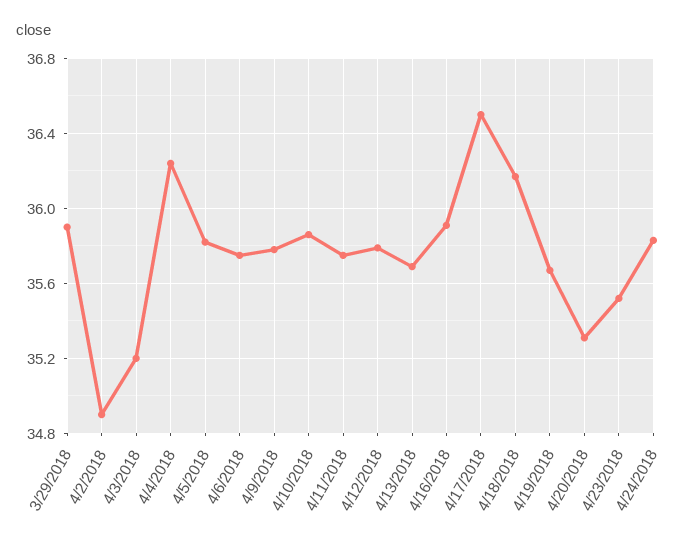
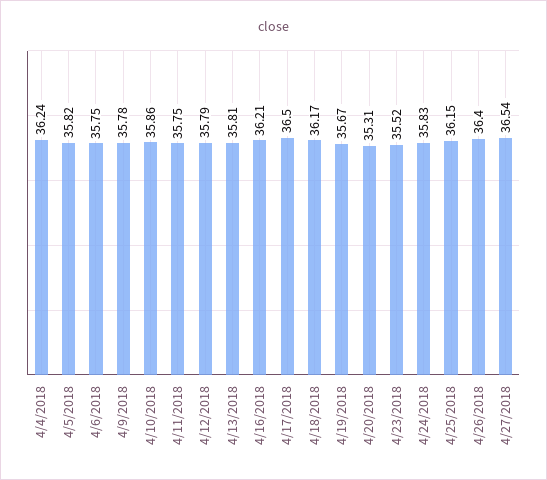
3/29/2018: 35.9 -> none
4/2/2018: 34.9 -> none
4/3/2018: 35.2 -> none
4/13/2018: 35.7 -> 35.81
4/16/2018: 35.9 -> 36.21
4/25/2018: none -> 36.15
4/26/2018: none -> 36.4
4/27/2018: none -> 36.54

